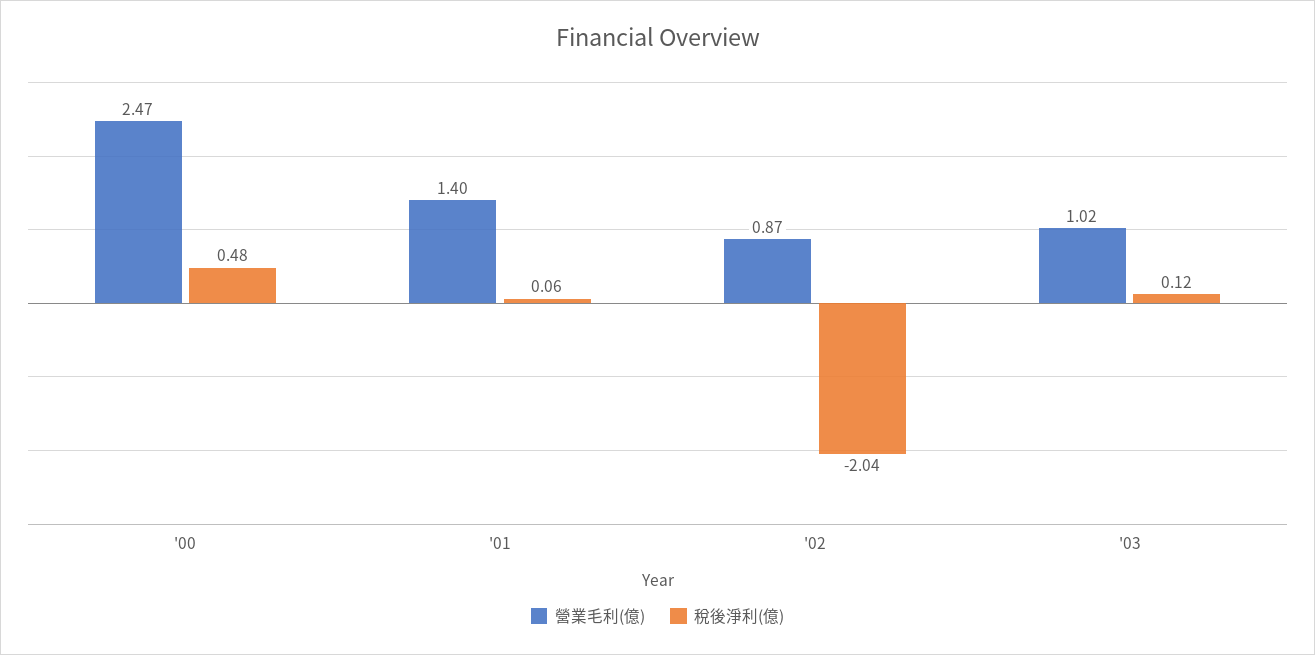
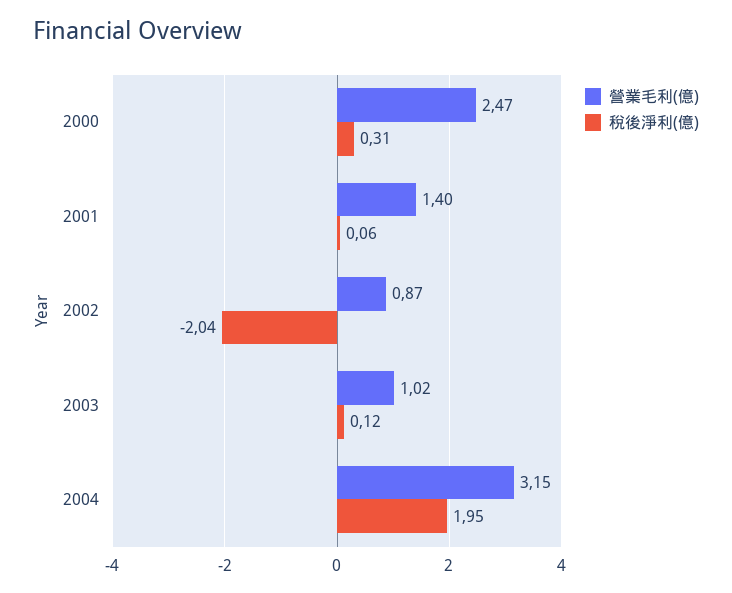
稅後淨利(億), '00: 0.48 -> 0.31
營業毛利(億), 2004: none -> 3.15
稅後淨利(億), 2004: none -> 1.95

